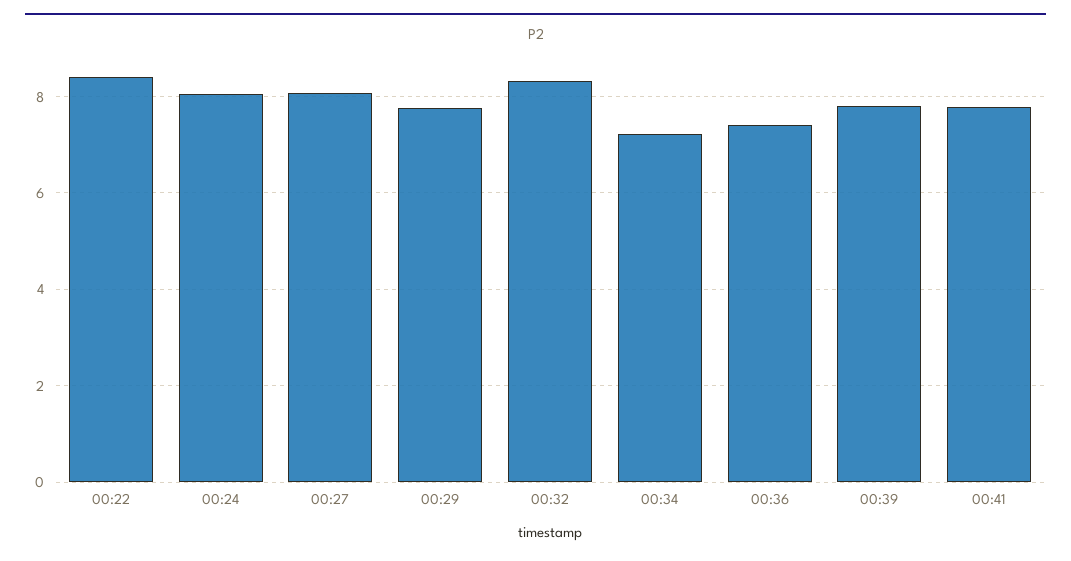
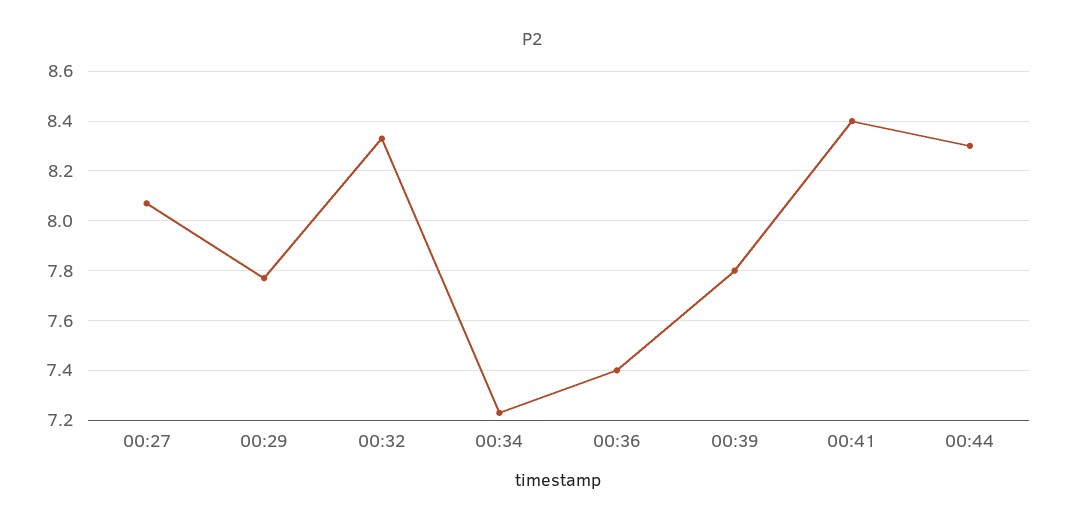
00:22: 8.4 -> none
00:24: 8 -> none
00:41: 7.8 -> 8.4
00:44: none -> 8.3

